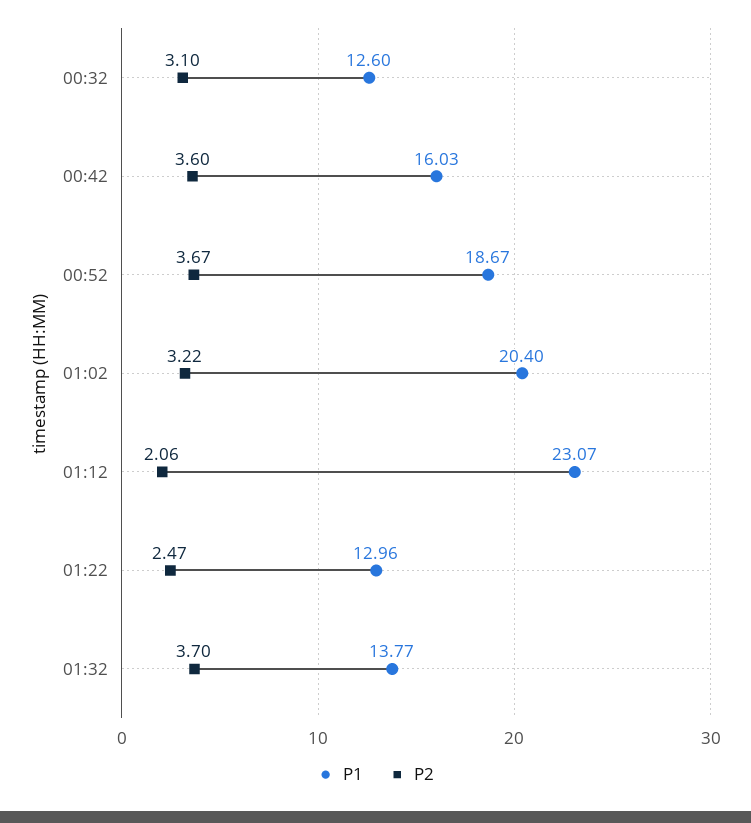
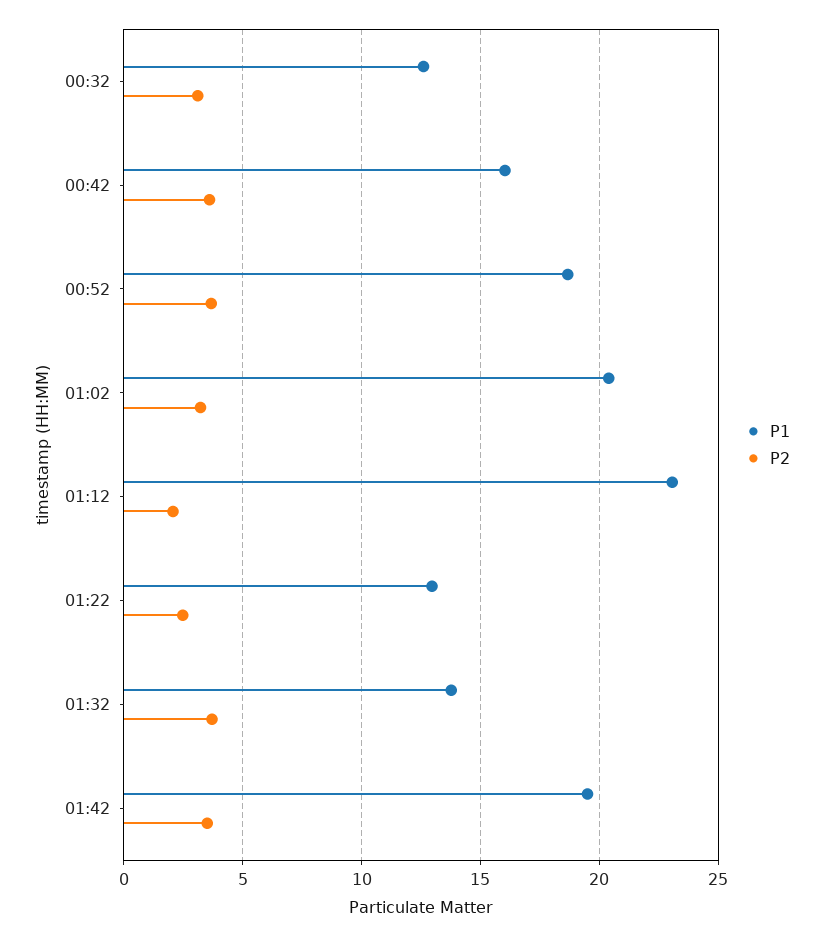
P1, 01:42: none -> 19.5
P2, 01:42: none -> 3.5

